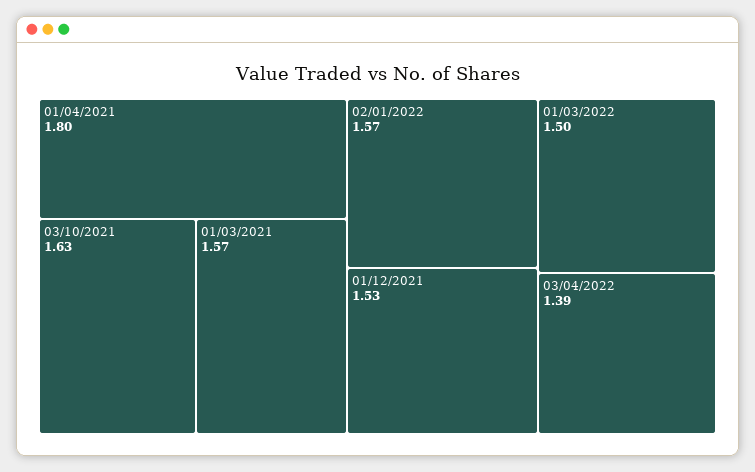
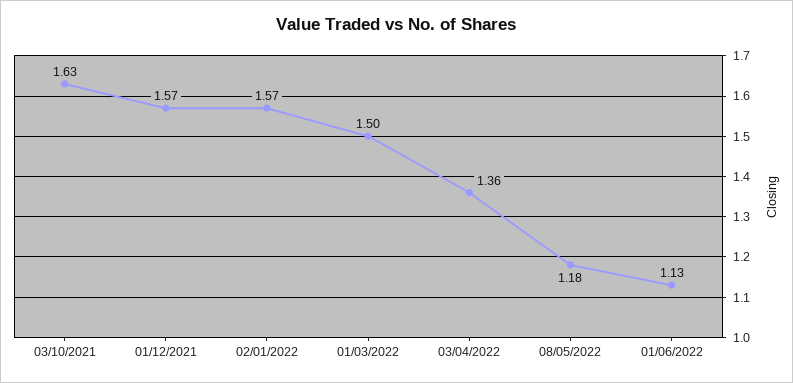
01/04/2021: 1.8 -> none
01/03/2021: 1.57 -> none
01/12/2021: 1.53 -> 1.57
03/04/2022: 1.39 -> 1.36
08/05/2022: none -> 1.18
01/06/2022: none -> 1.13

